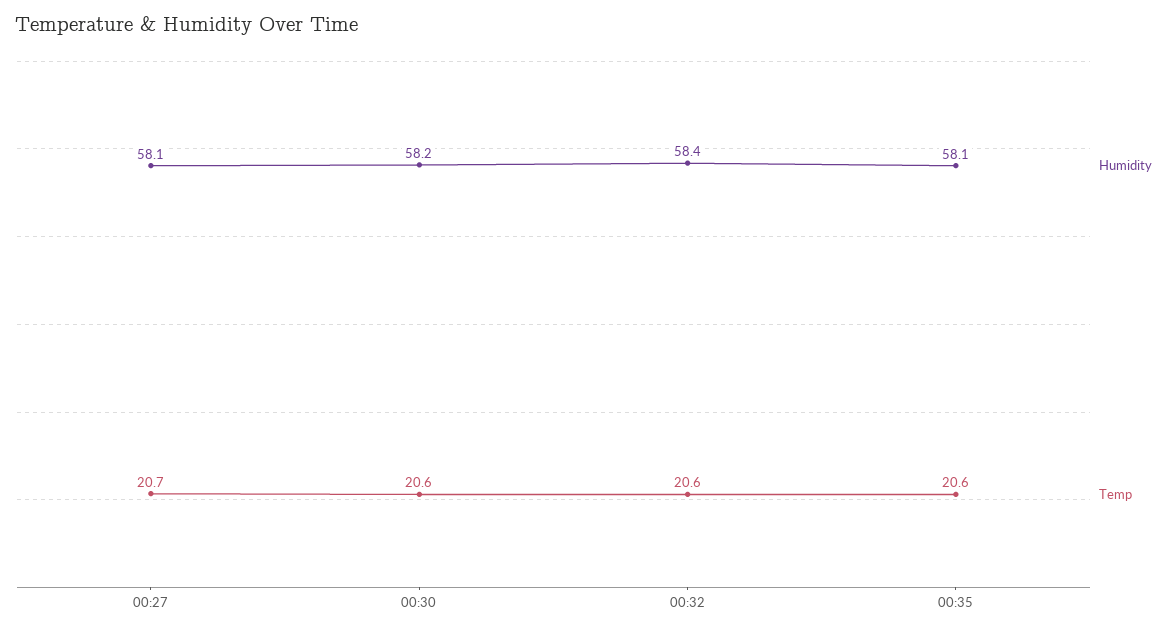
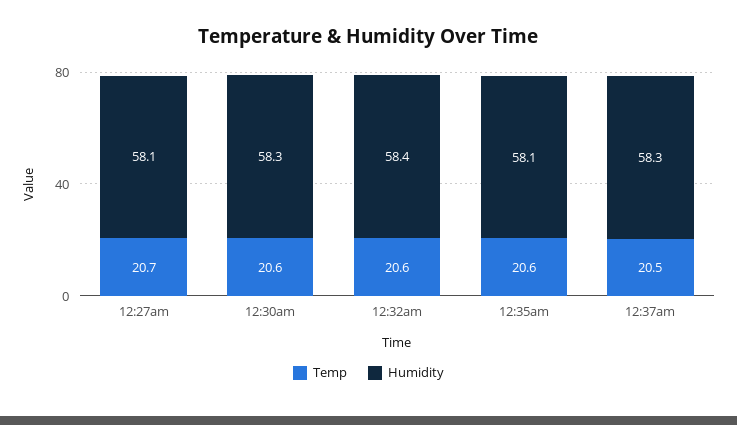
Humidity, 00:30: 58.2 -> 58.3
Temp, 12:37am: none -> 20.5
Humidity, 12:37am: none -> 58.3

